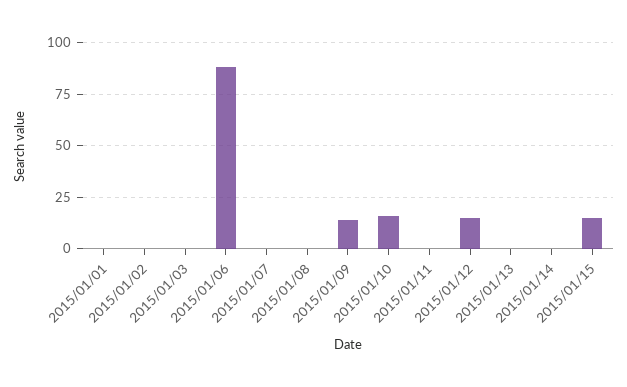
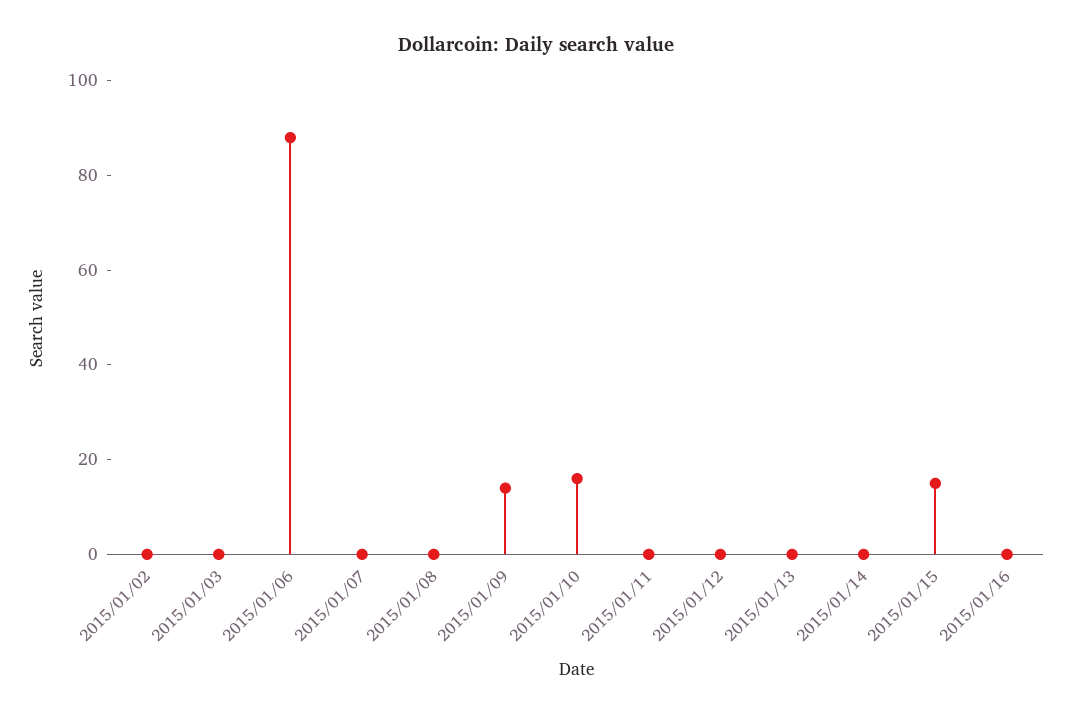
2015/01/01: 0 -> none
2015/01/12: 15 -> 0
2015/01/16: none -> 0

